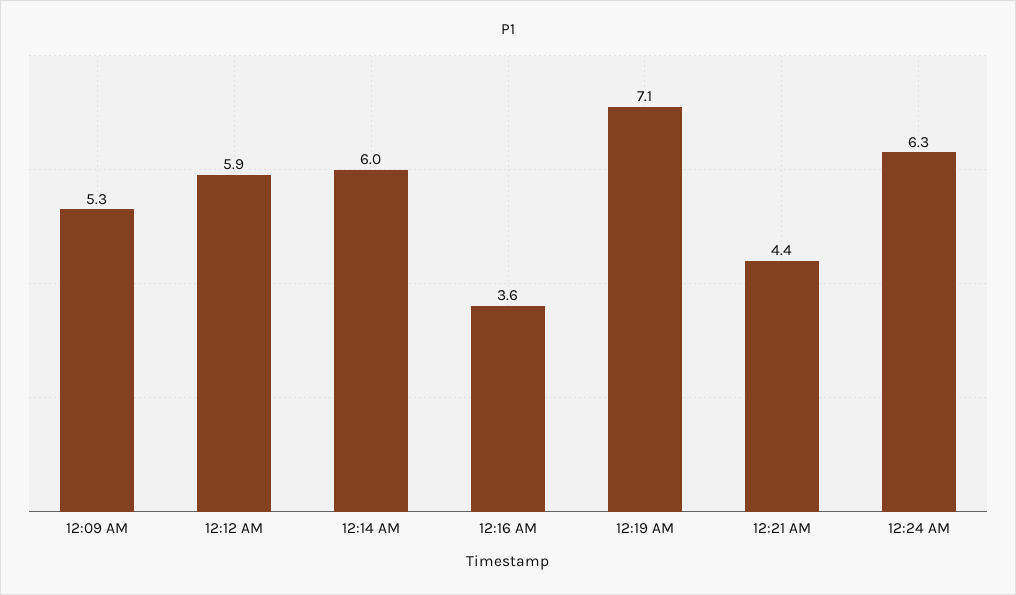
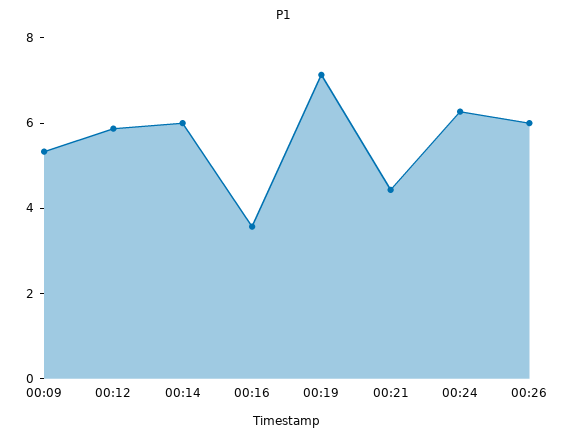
00:26: none -> 6

